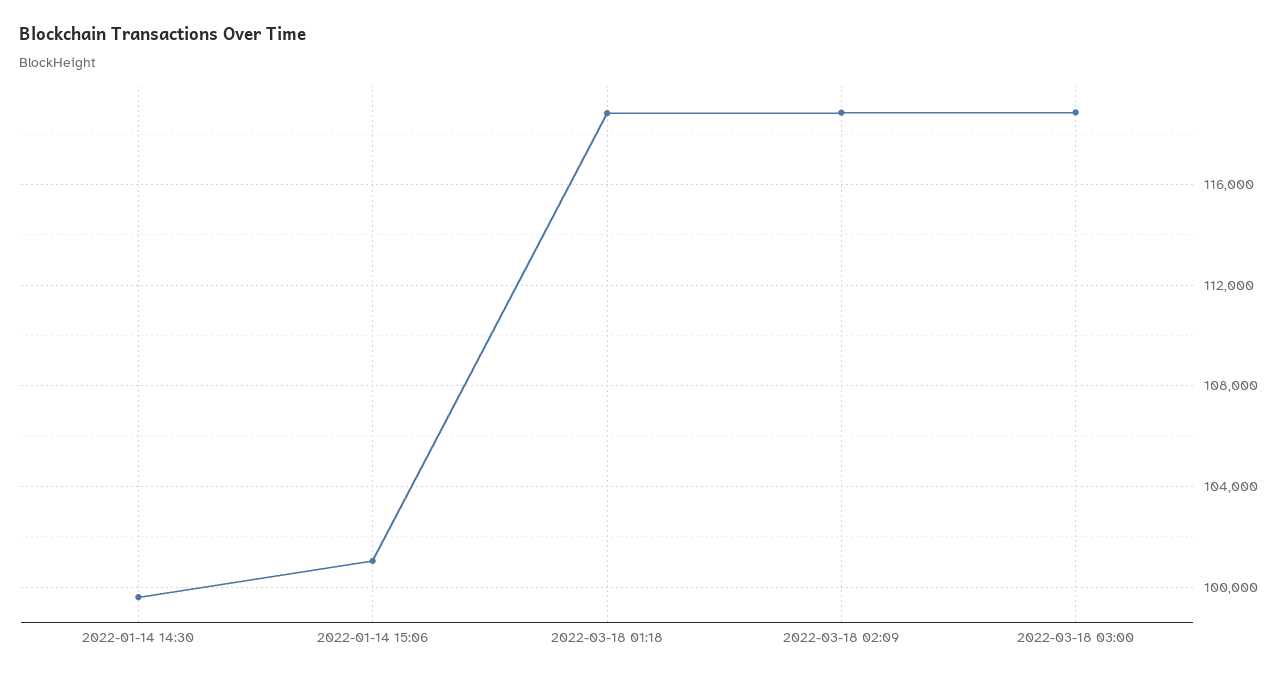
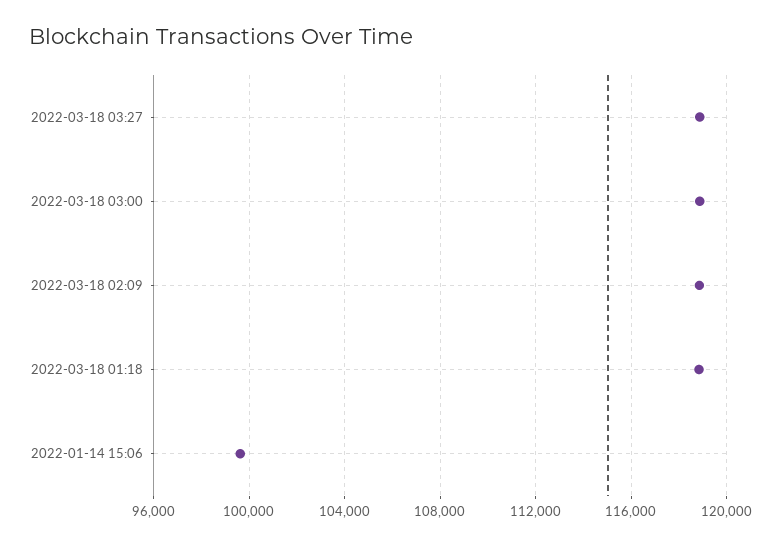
2022-01-14 14:30: 99500 -> none
2022-01-14 15:06: 101000 -> 99500
2022-03-18 03:27: none -> 119000

